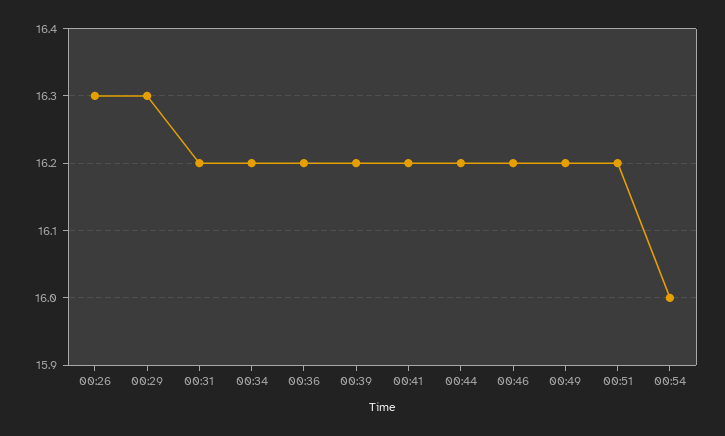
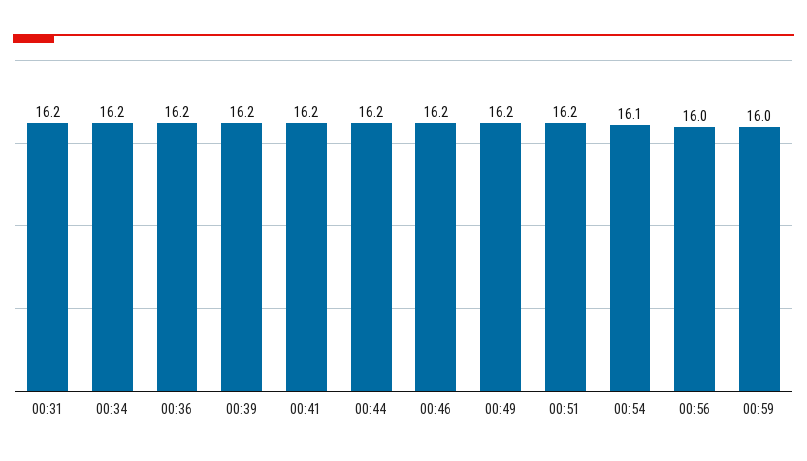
00:26: 16.3 -> none
00:29: 16.3 -> none
00:54: 16 -> 16.1
00:56: none -> 16
00:59: none -> 16

